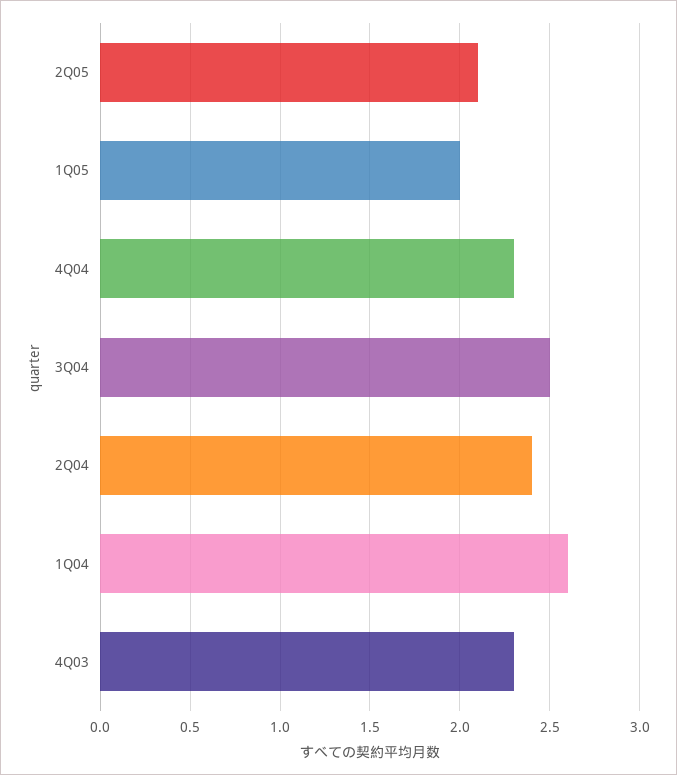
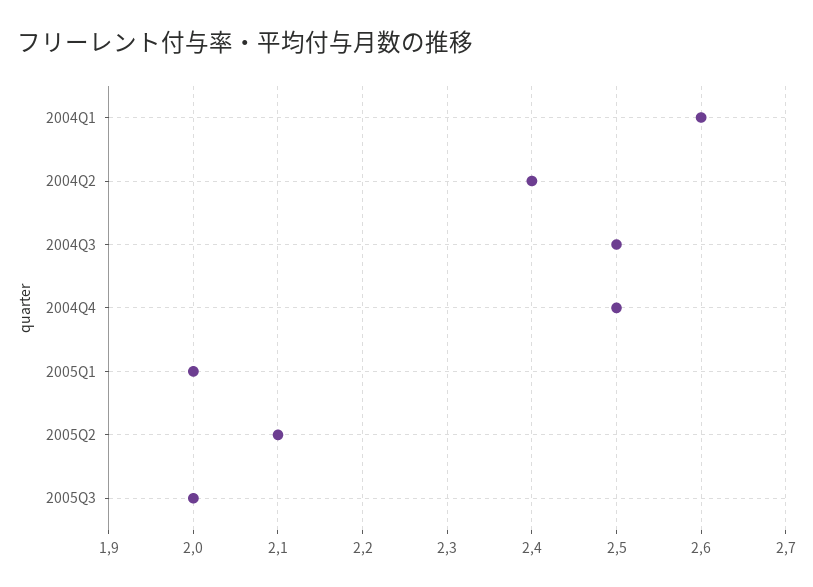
4Q04: 2.3 -> 2.5
4Q03: 2.3 -> none
2005Q3: none -> 2

